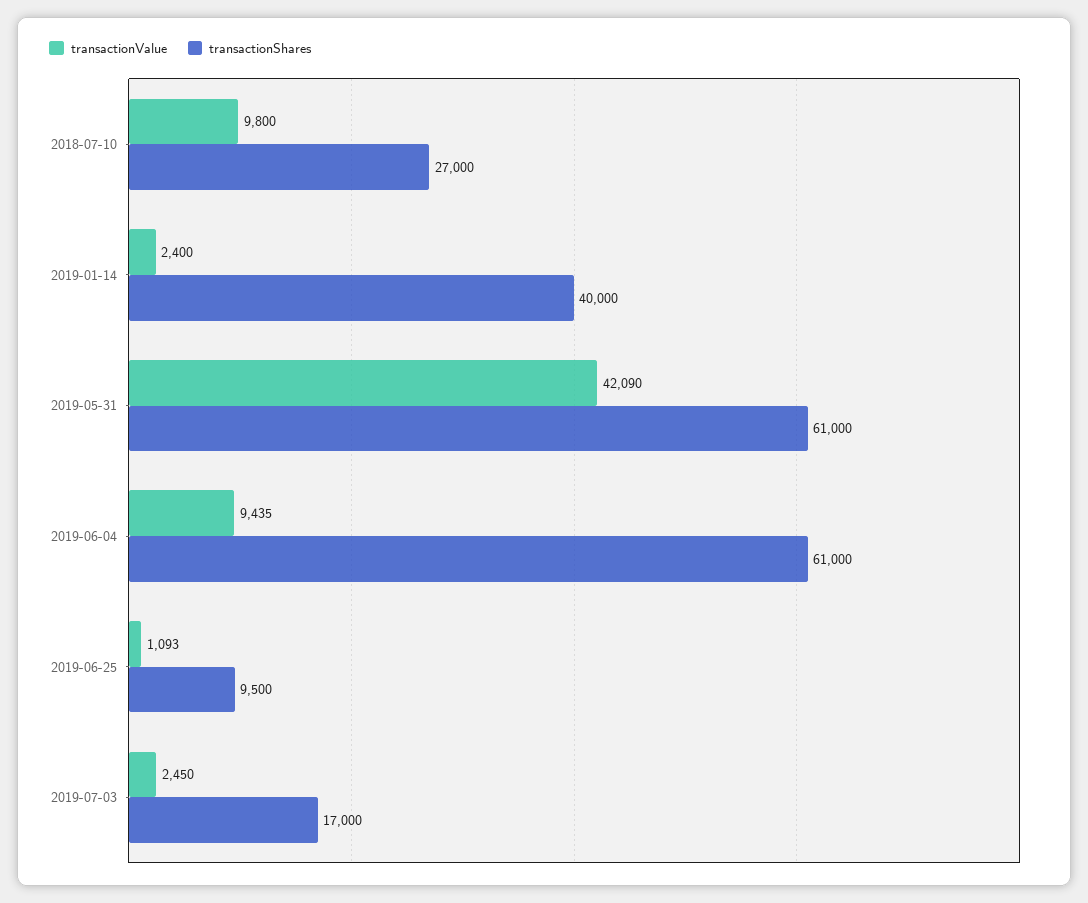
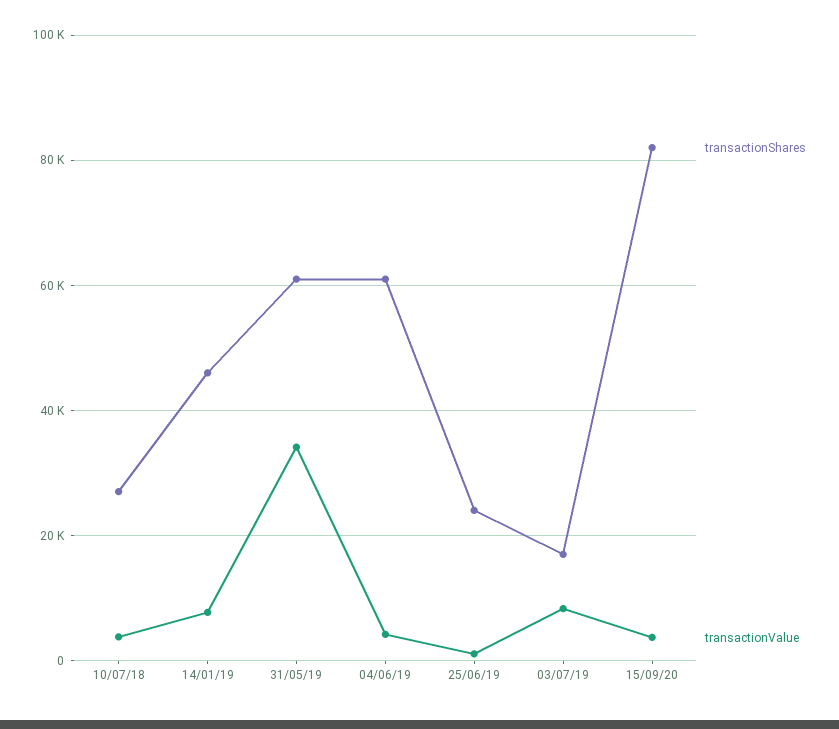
transactionValue, 2018-07-10: 9800 -> 4000
transactionValue, 2019-01-14: 2400 -> 8000
transactionShares, 2019-01-14: 40000 -> 46000
transactionValue, 2019-05-31: 42090 -> 34000
transactionValue, 2019-06-04: 9435 -> 4000
transactionShares, 2019-06-25: 9500 -> 24000
transactionValue, 2019-07-03: 2450 -> 8000
transactionShares, 15/09/20: none -> 82000
transactionValue, 15/09/20: none -> 4000

